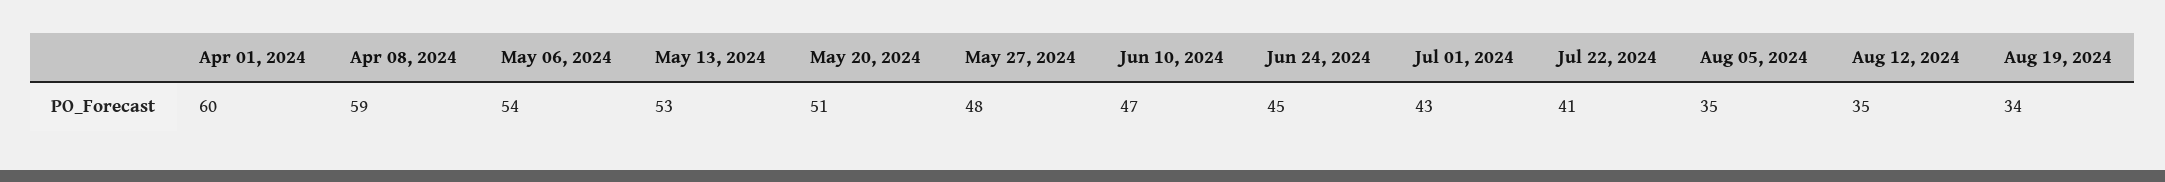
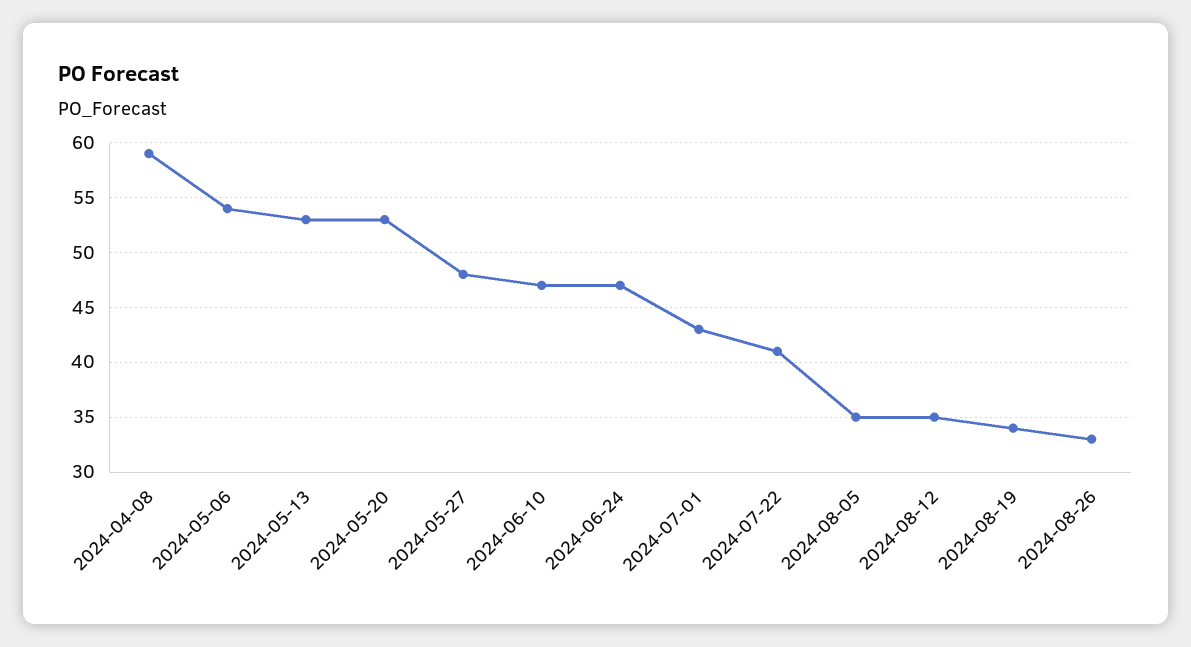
Apr 01, 2024: 60 -> none
May 20, 2024: 51 -> 53
Jun 24, 2024: 45 -> 47
2024-08-26: none -> 33

